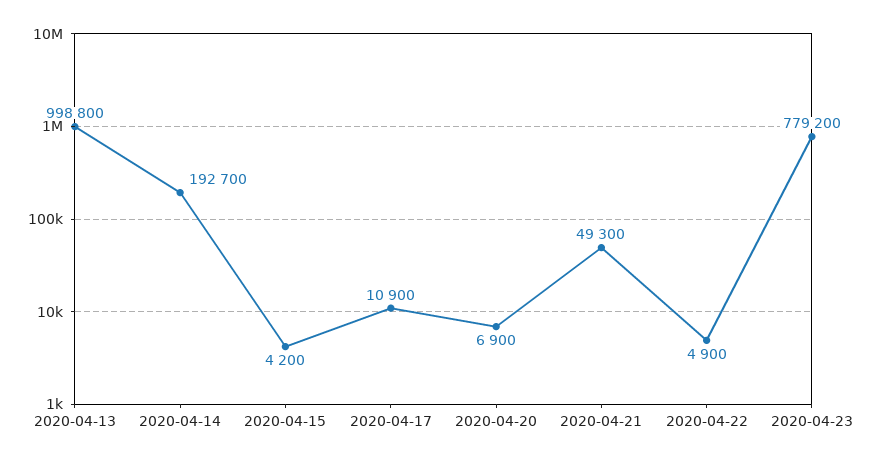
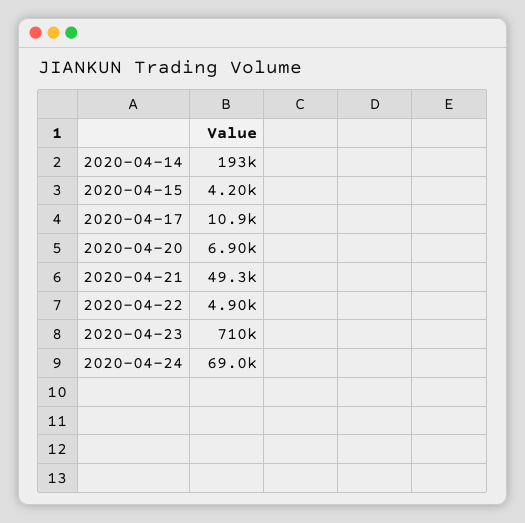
2020-04-13: 998800 -> none
2020-04-23: 779200 -> 710000
2020-04-24: none -> 69000

